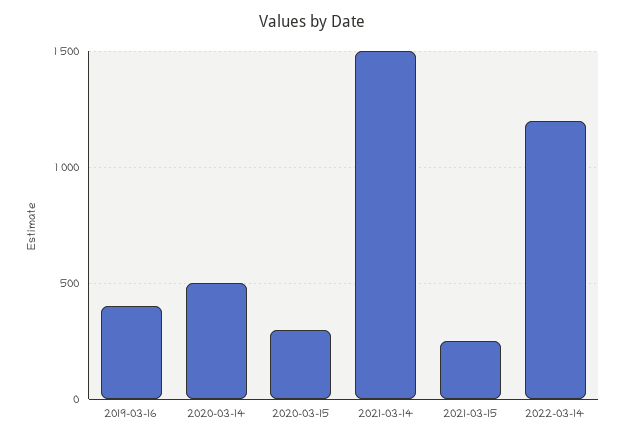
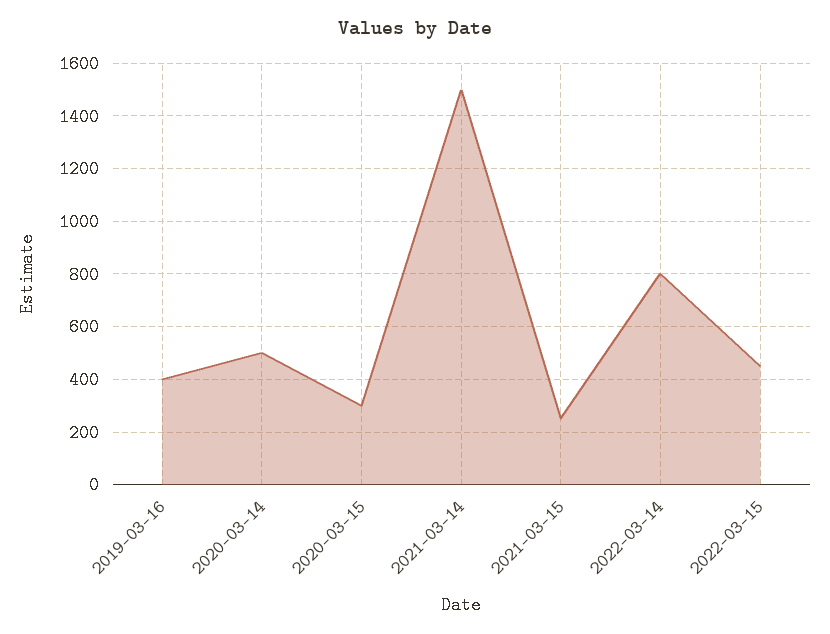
2022-03-14: 1200 -> 800
2022-03-15: none -> 450

